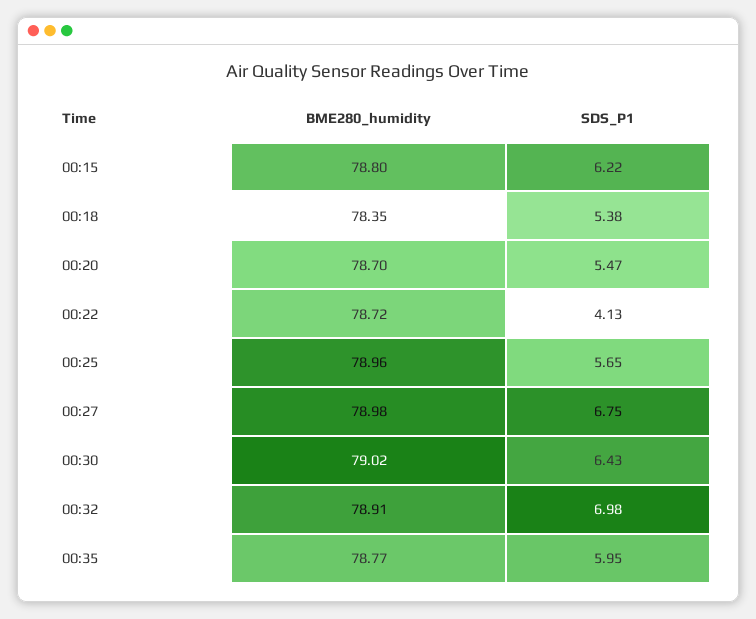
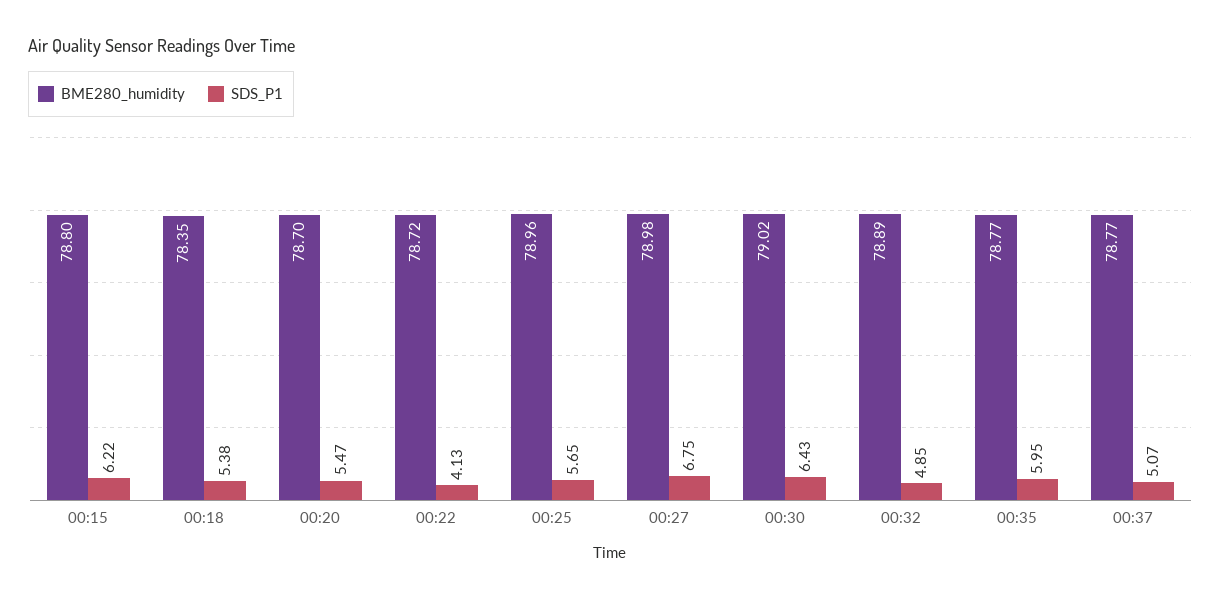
BME280_humidity, 00:32: 78.91 -> 78.89
SDS_P1, 00:32: 6.98 -> 4.85
BME280_humidity, 00:37: none -> 78.77
SDS_P1, 00:37: none -> 5.07

